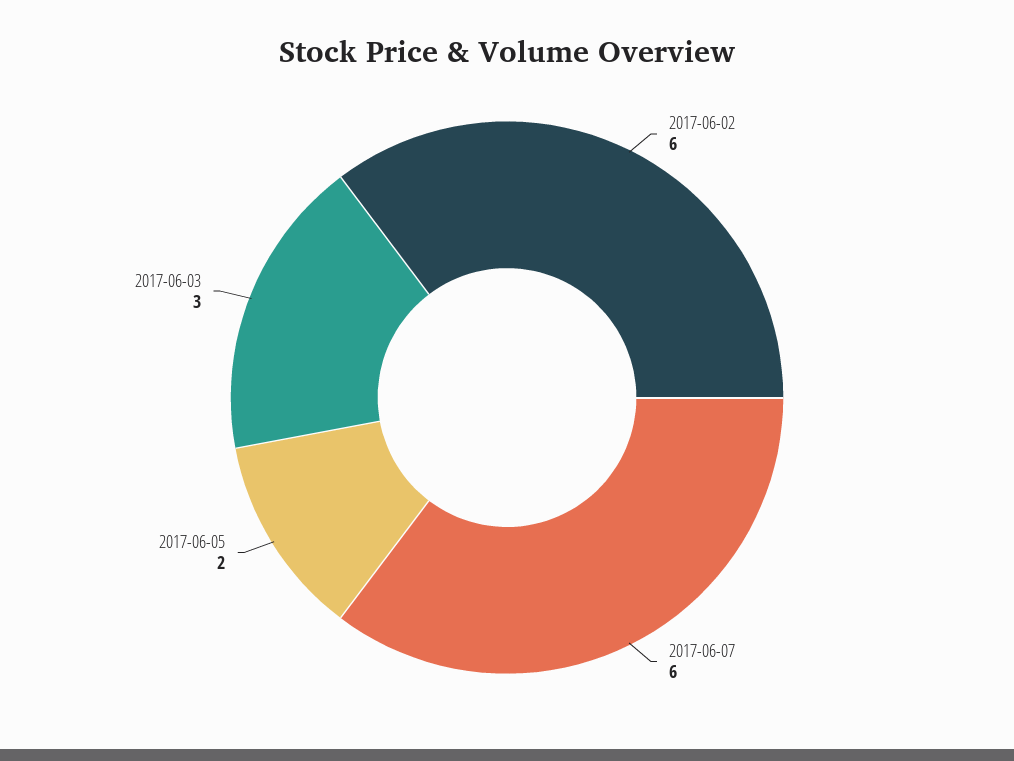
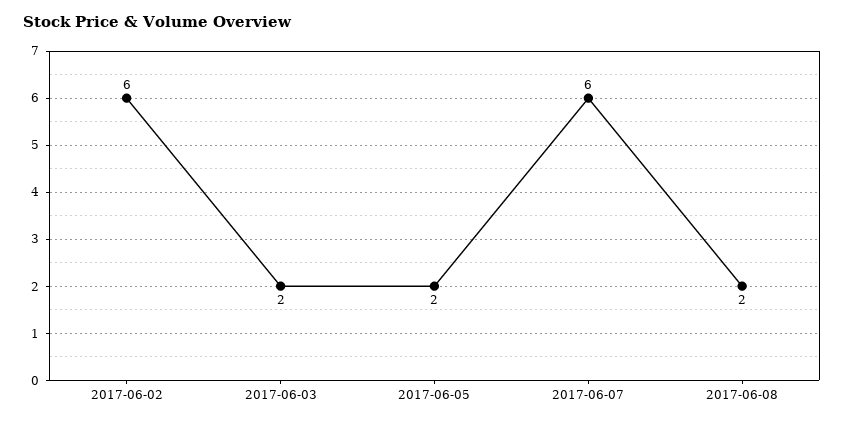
2017-06-03: 3 -> 2
2017-06-08: none -> 2

